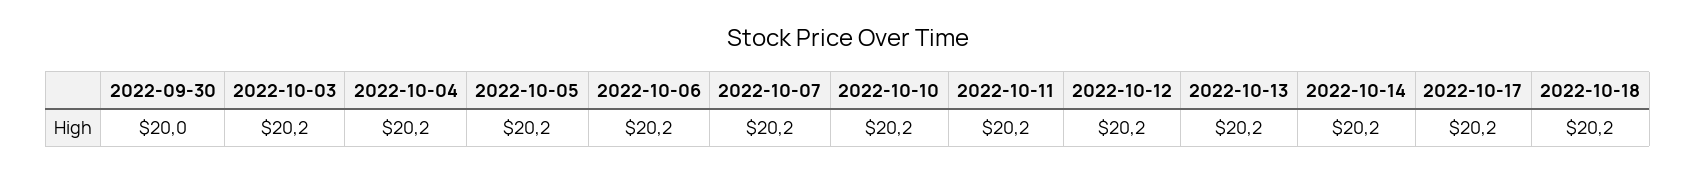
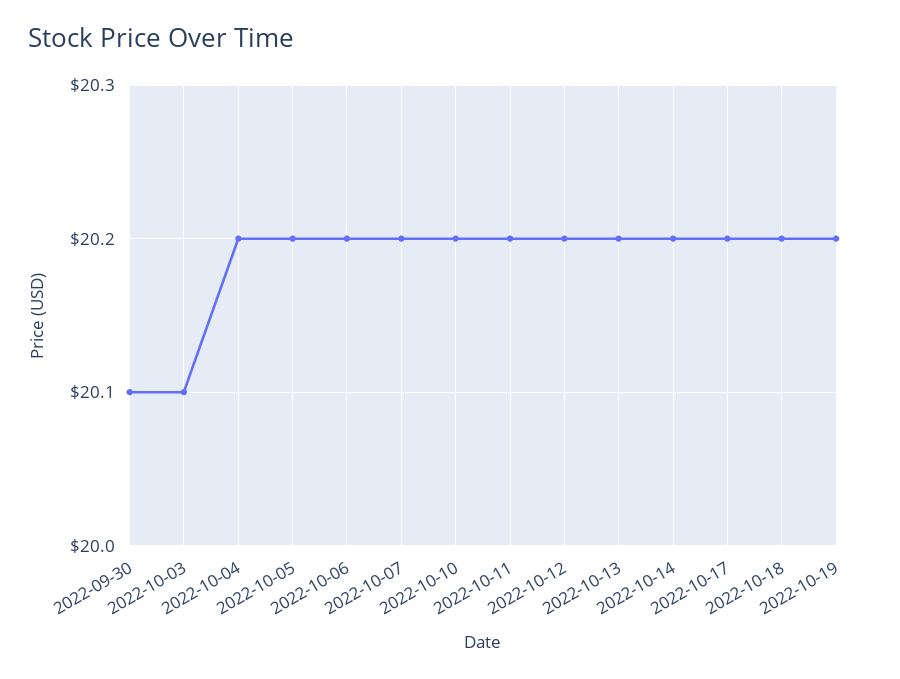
2022-09-30: 20 -> 20.1
2022-10-03: 20.2 -> 20.1
2022-10-19: none -> 20.2

